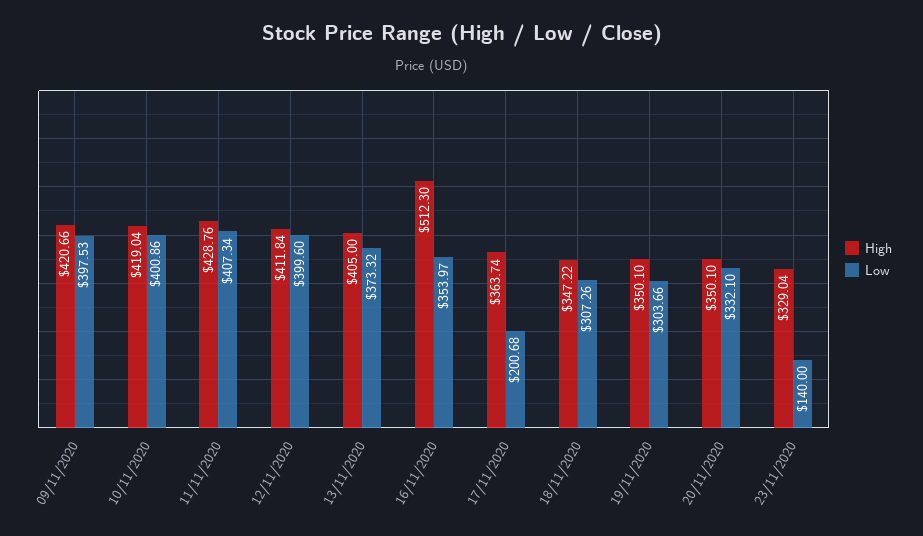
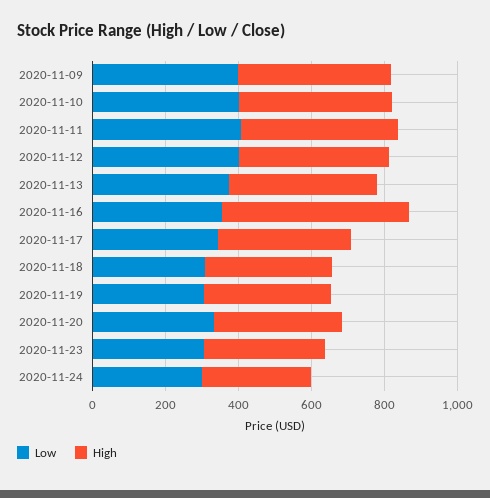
Low, 17/11/2020: 200.68 -> 350
Low, 23/11/2020: 140 -> 300
Low, 2020-11-24: none -> 300
High, 2020-11-24: none -> 300

